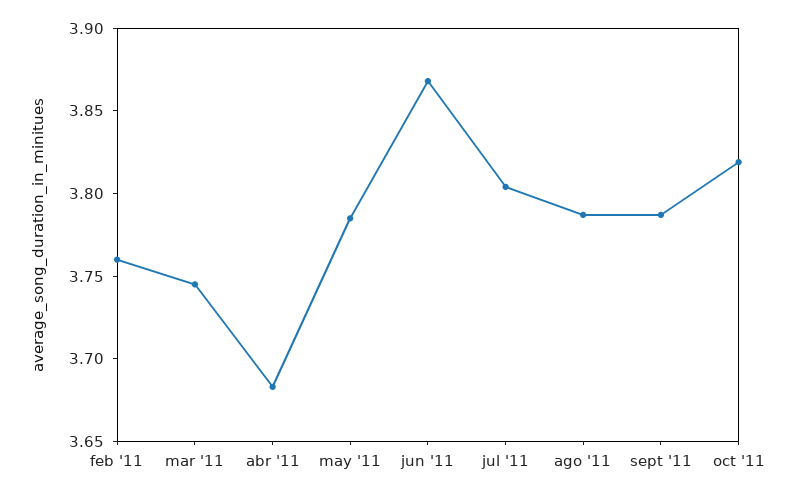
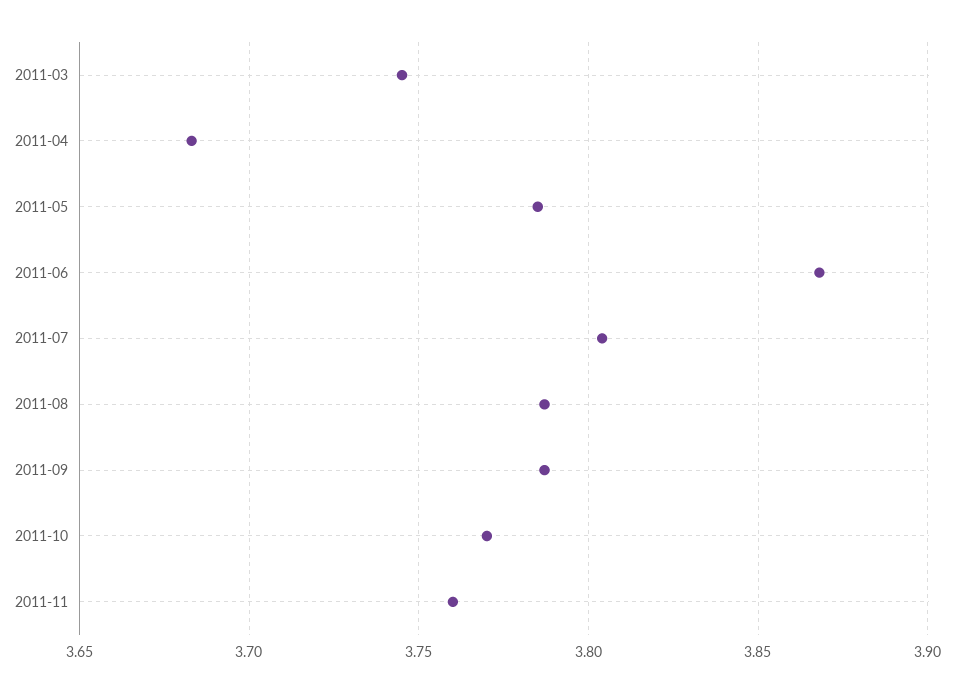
feb '11: 3.76 -> none
oct '11: 3.82 -> 3.77
2011-11: none -> 3.76

